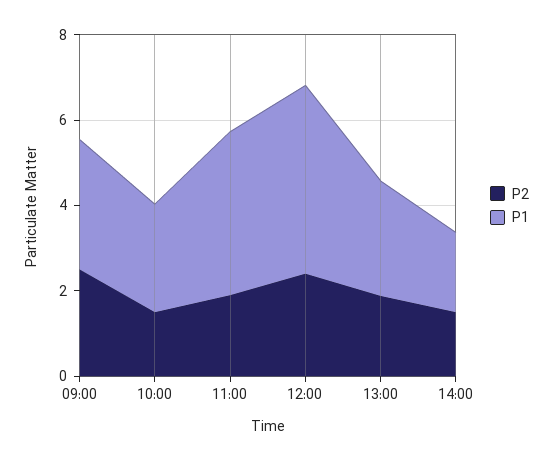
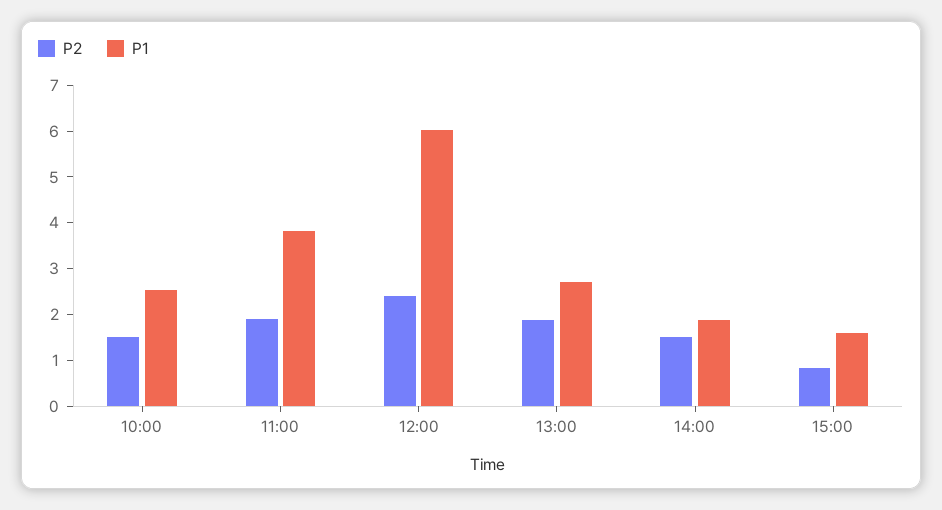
P2, 09:00: 2.5 -> none
P1, 09:00: 3 -> none
P1, 12:00: 4.5 -> 6
P2, 15:00: none -> 0.8
P1, 15:00: none -> 1.6

